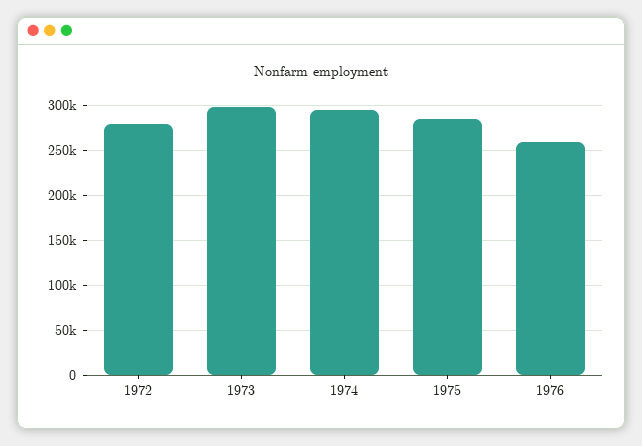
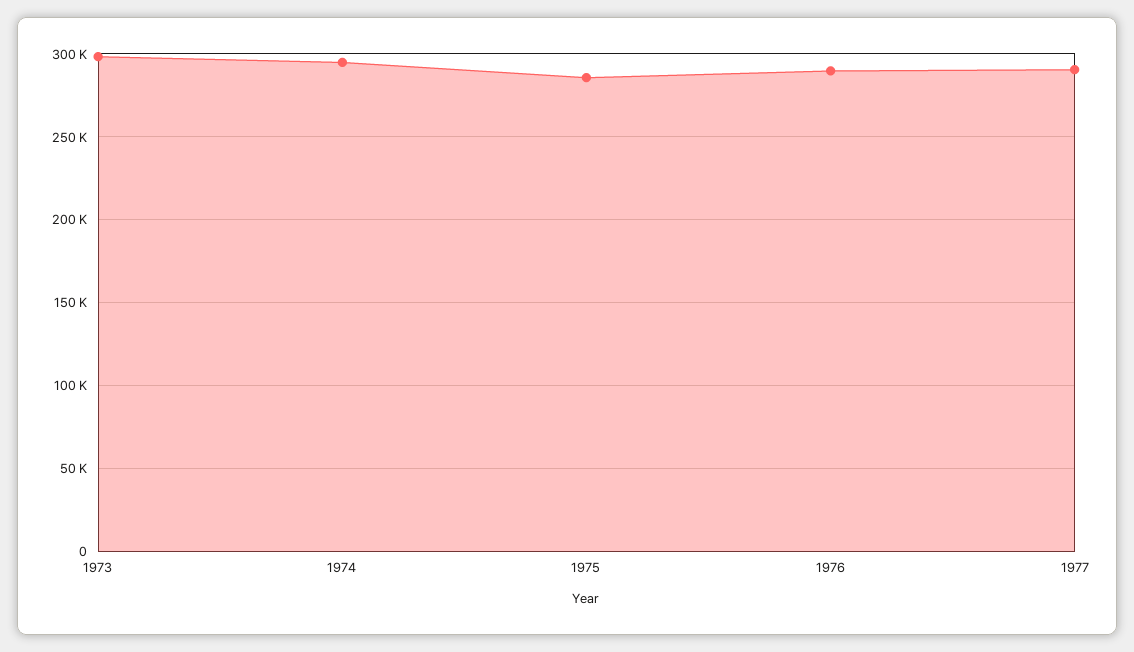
1972: 280000 -> none
1976: 260000 -> 290000
1977: none -> 290000

